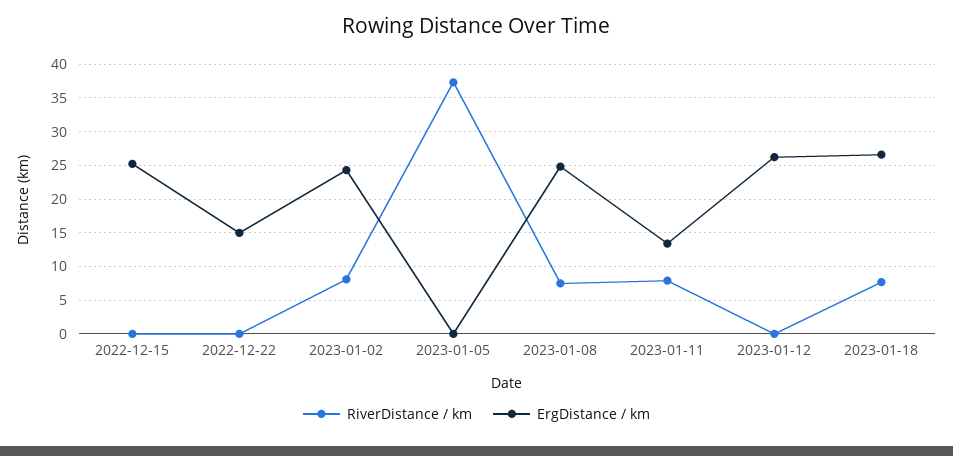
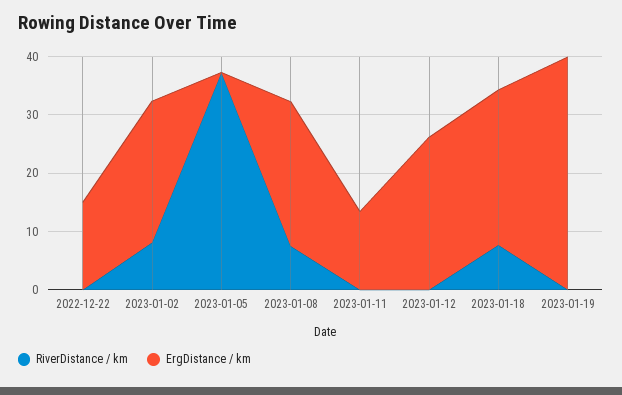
RiverDistance / km, 2022-12-15: 0 -> none
ErgDistance / km, 2022-12-15: 25 -> none
RiverDistance / km, 2023-01-11: 8 -> 0
RiverDistance / km, 2023-01-19: none -> 0
ErgDistance / km, 2023-01-19: none -> 40

